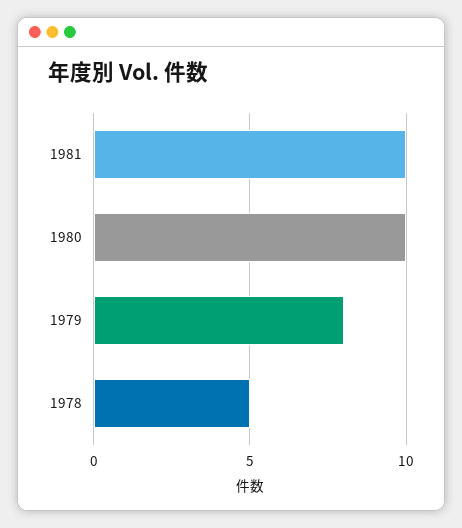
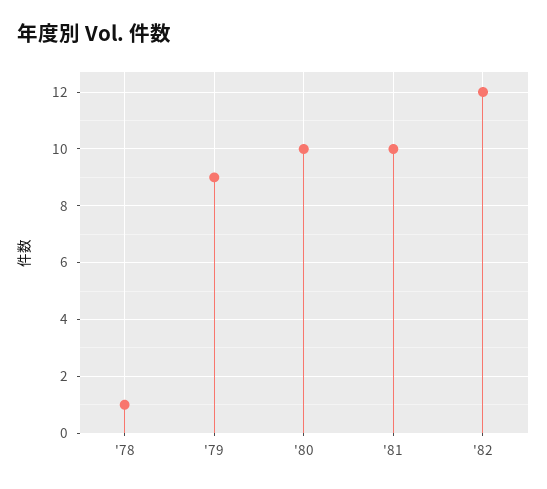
1979: 8 -> 9
1978: 5 -> 1
'82: none -> 12

